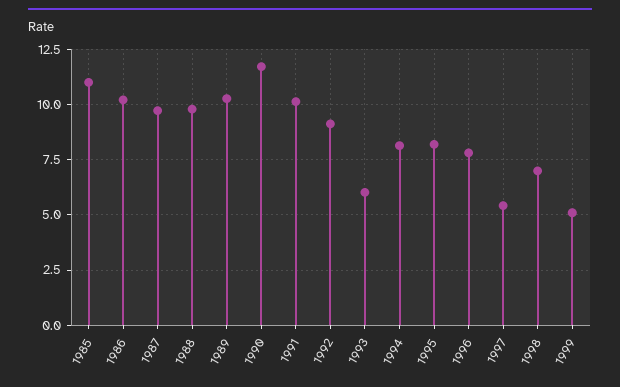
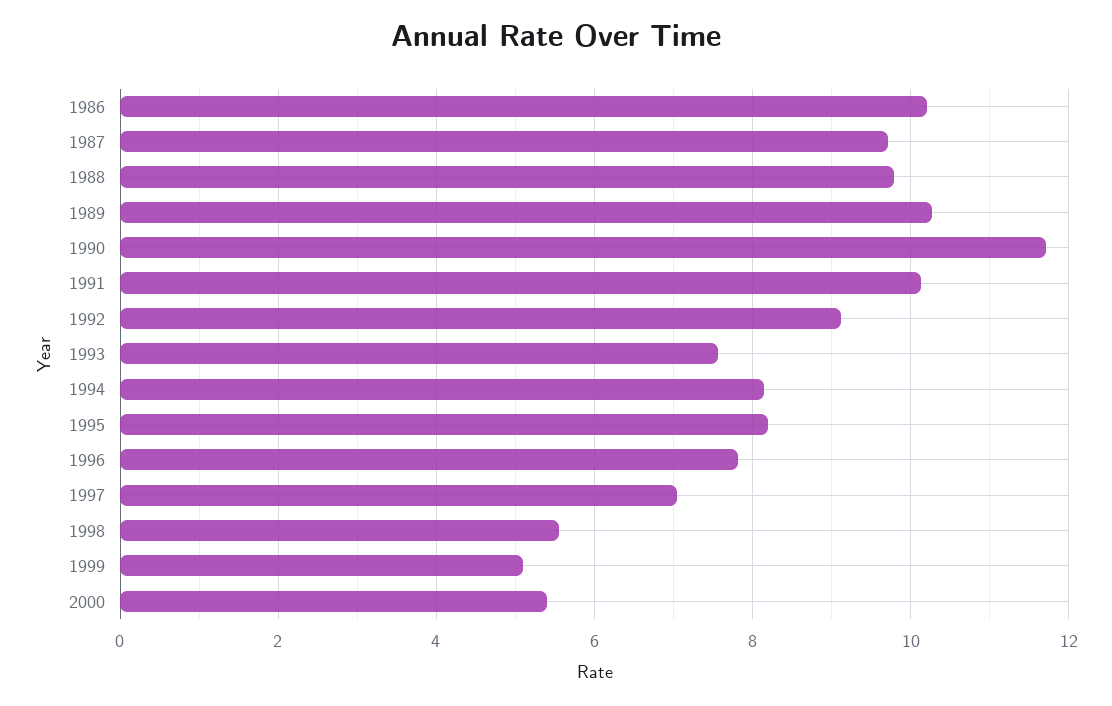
1985: 11 -> none
1993: 6 -> 7.6
1997: 5.5 -> 7
1998: 7 -> 5.6
2000: none -> 5.4

